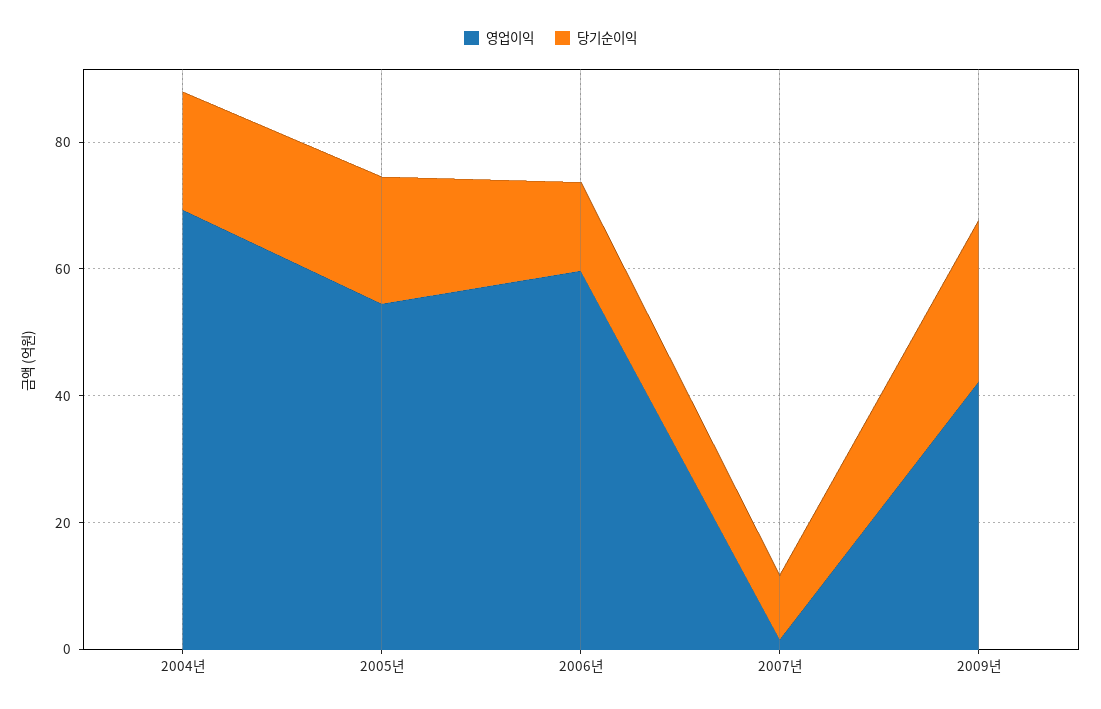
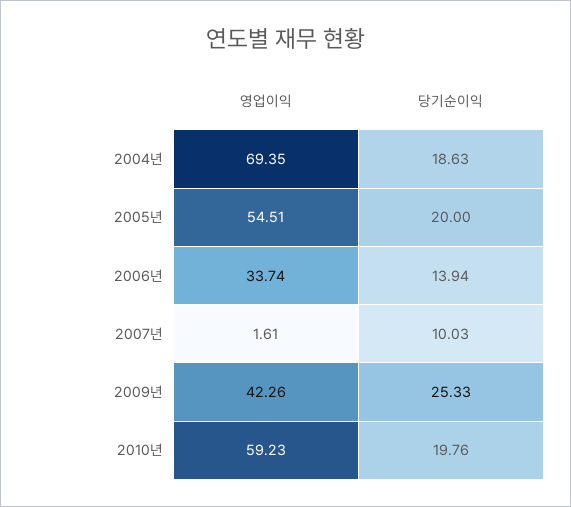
영업이익, 2006년: 60 -> 33.74
영업이익, 2010년: none -> 59.23
당기순이익, 2010년: none -> 19.76

